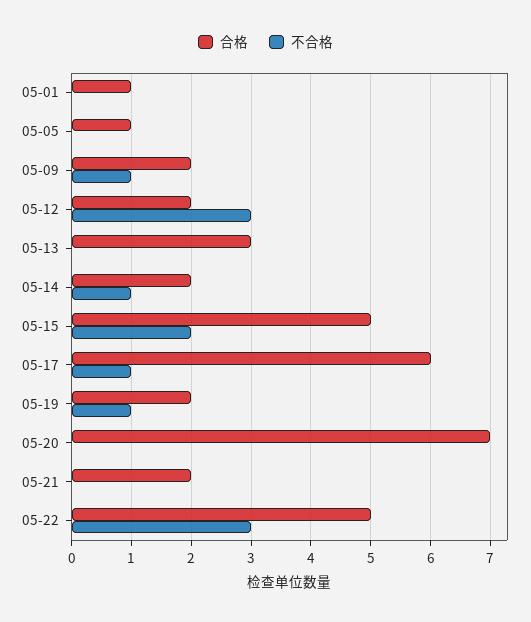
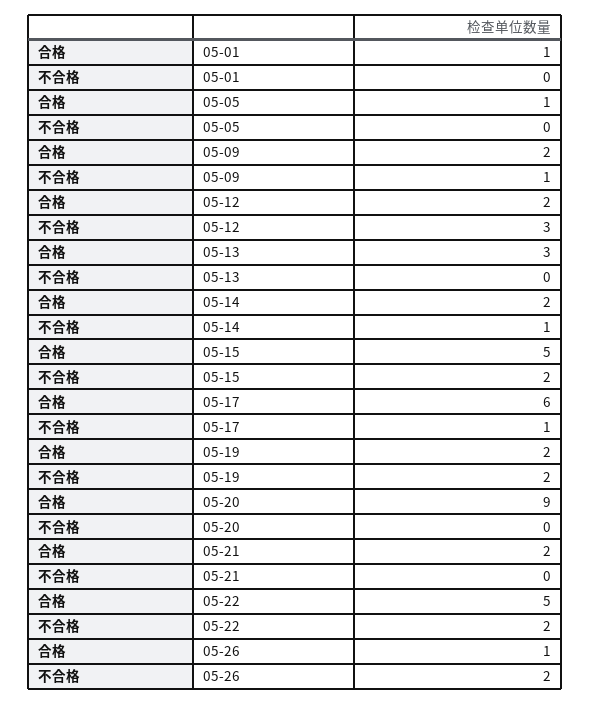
不合格, 05-19: 1 -> 2
合格, 05-20: 7 -> 9
不合格, 05-22: 3 -> 2
合格, 05-26: none -> 1
不合格, 05-26: none -> 2

